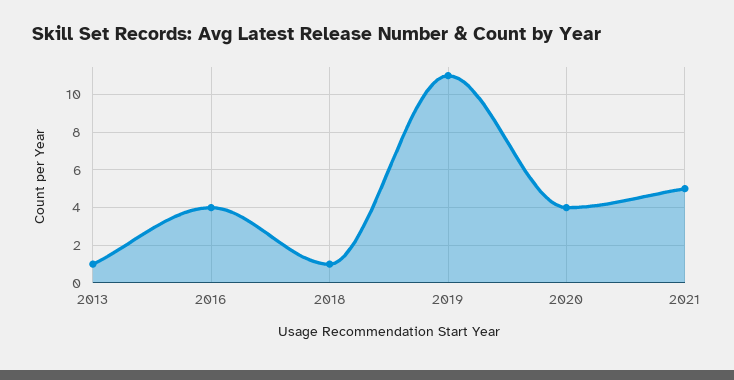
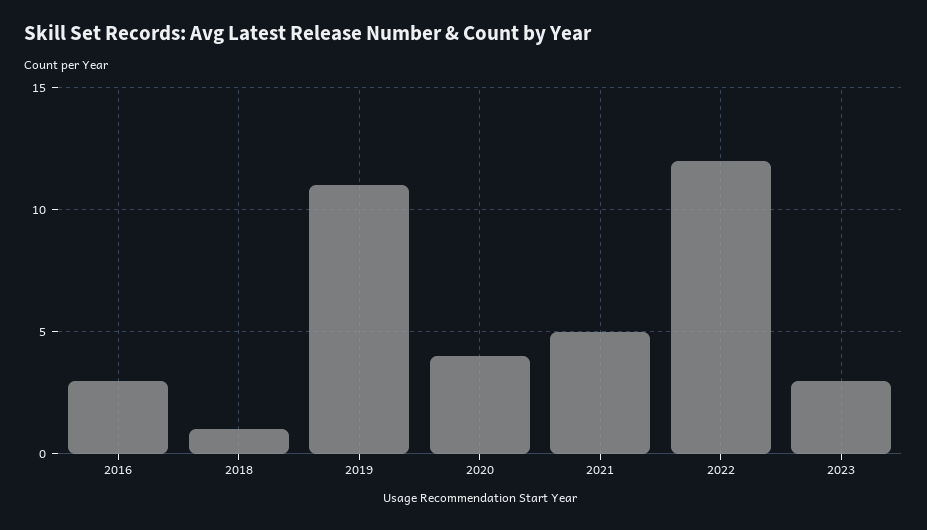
2013: 1 -> none
2016: 4 -> 3
2022: none -> 12
2023: none -> 3

